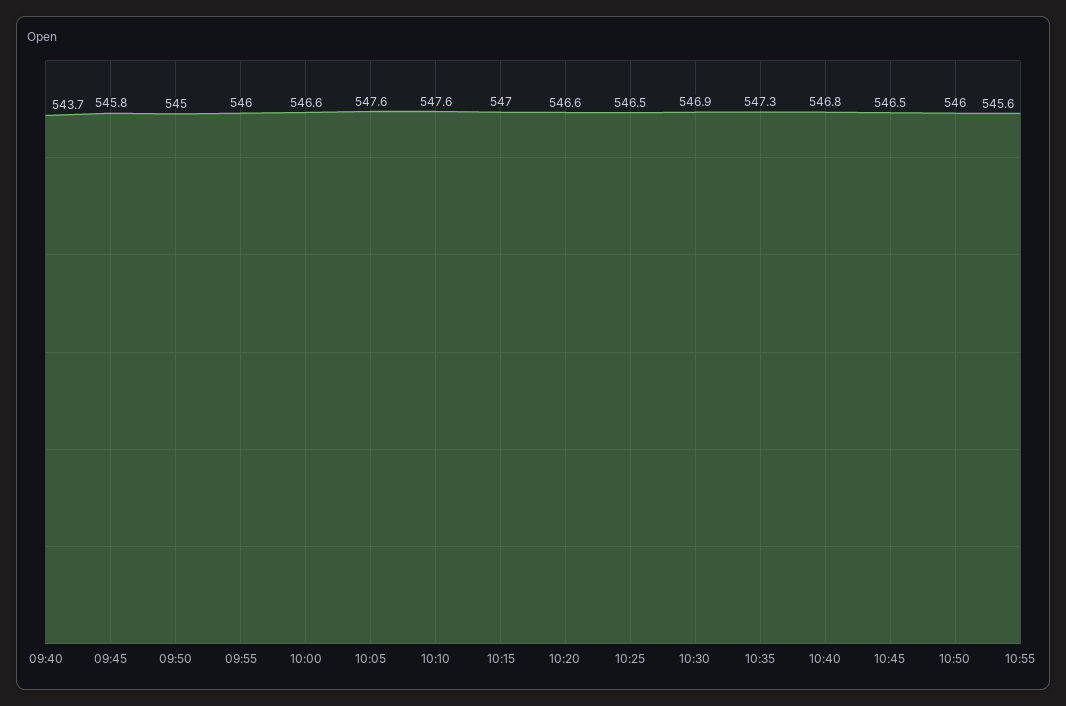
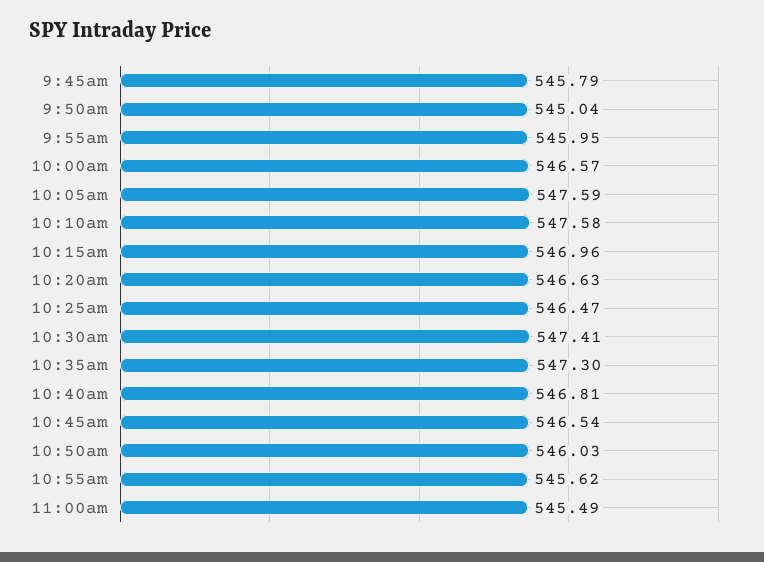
09:40: 543.7 -> none
10:30: 546.9 -> 547.41
11:00am: none -> 545.49

